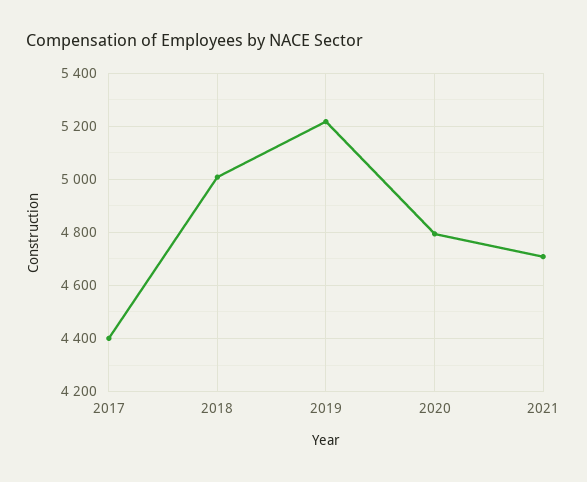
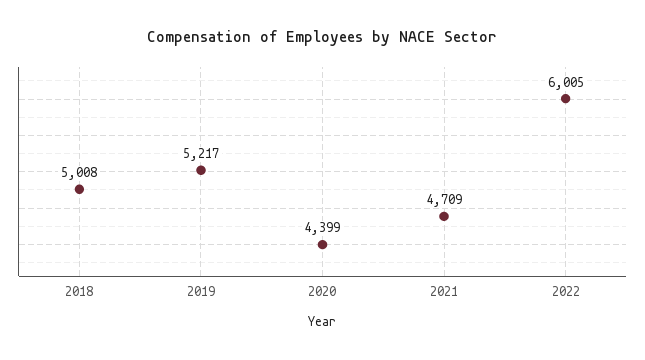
2017: 4400 -> none
2020: 4800 -> 4399
2022: none -> 6005

